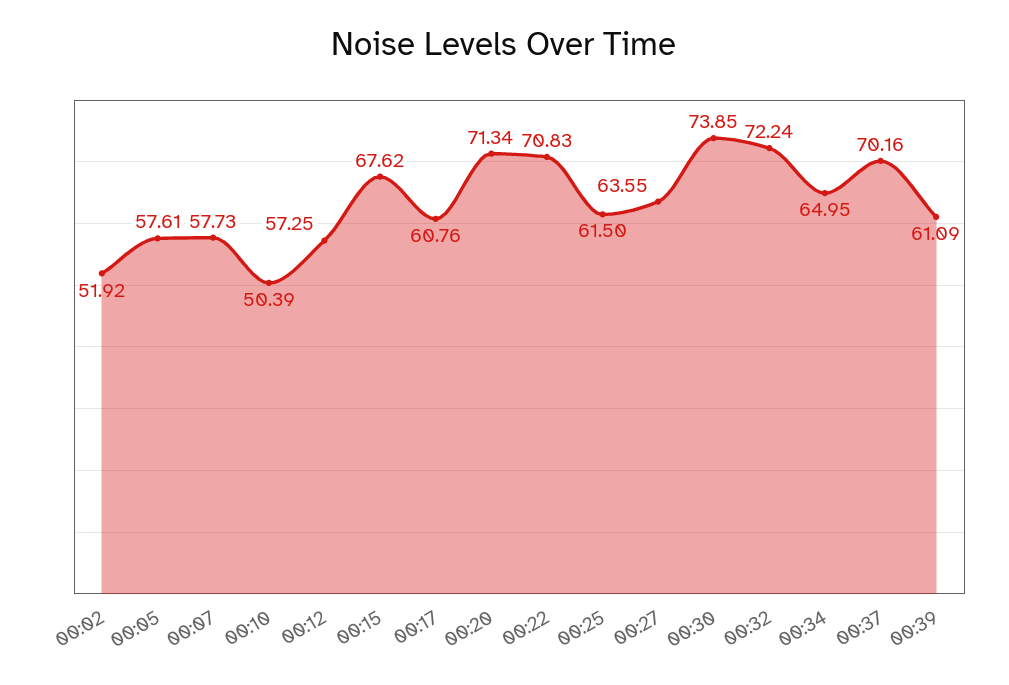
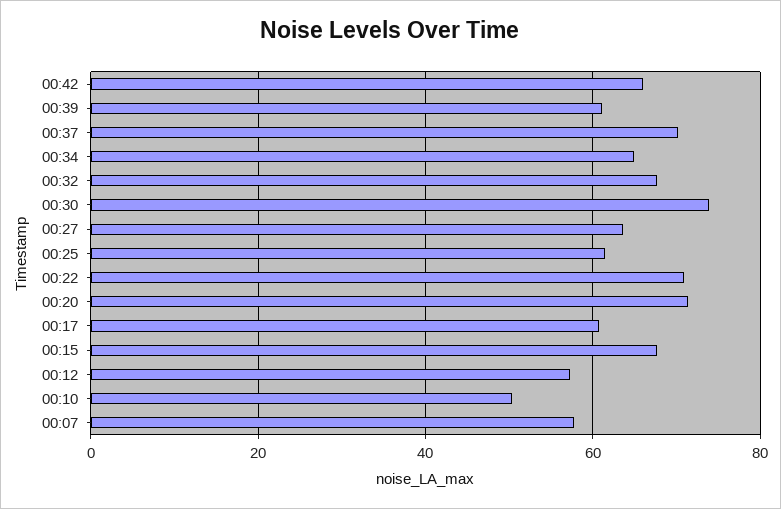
00:02: 51.92 -> none
00:05: 57.61 -> none
00:32: 72.24 -> 68
00:42: none -> 66

